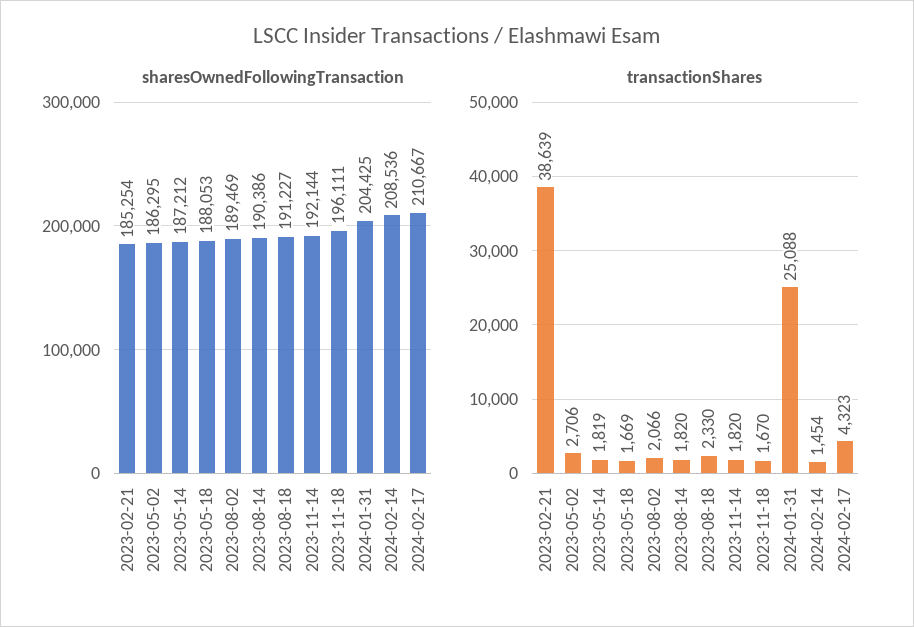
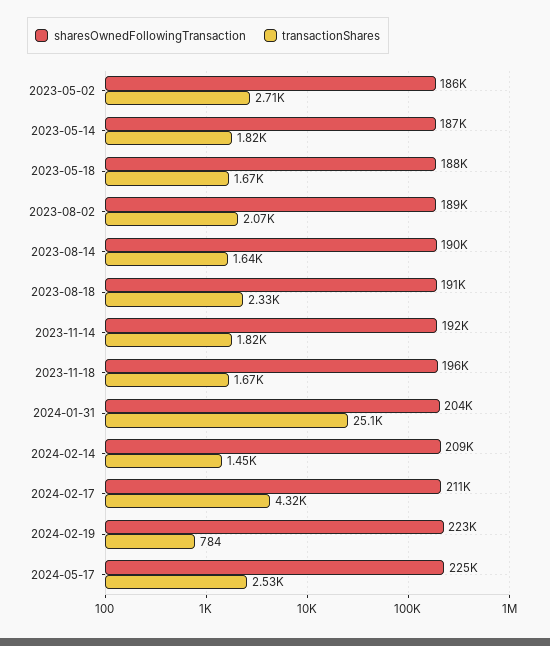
sharesOwnedFollowingTransaction, 2023-02-21: 185254 -> none
transactionShares, 2023-02-21: 38639 -> none
transactionShares, 2023-08-14: 1820 -> 1640
sharesOwnedFollowingTransaction, 2024-02-19: none -> 223000
transactionShares, 2024-02-19: none -> 784
sharesOwnedFollowingTransaction, 2024-05-17: none -> 225000
transactionShares, 2024-05-17: none -> 2530

